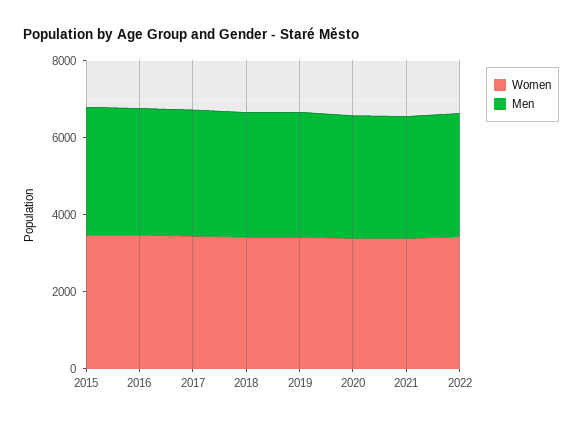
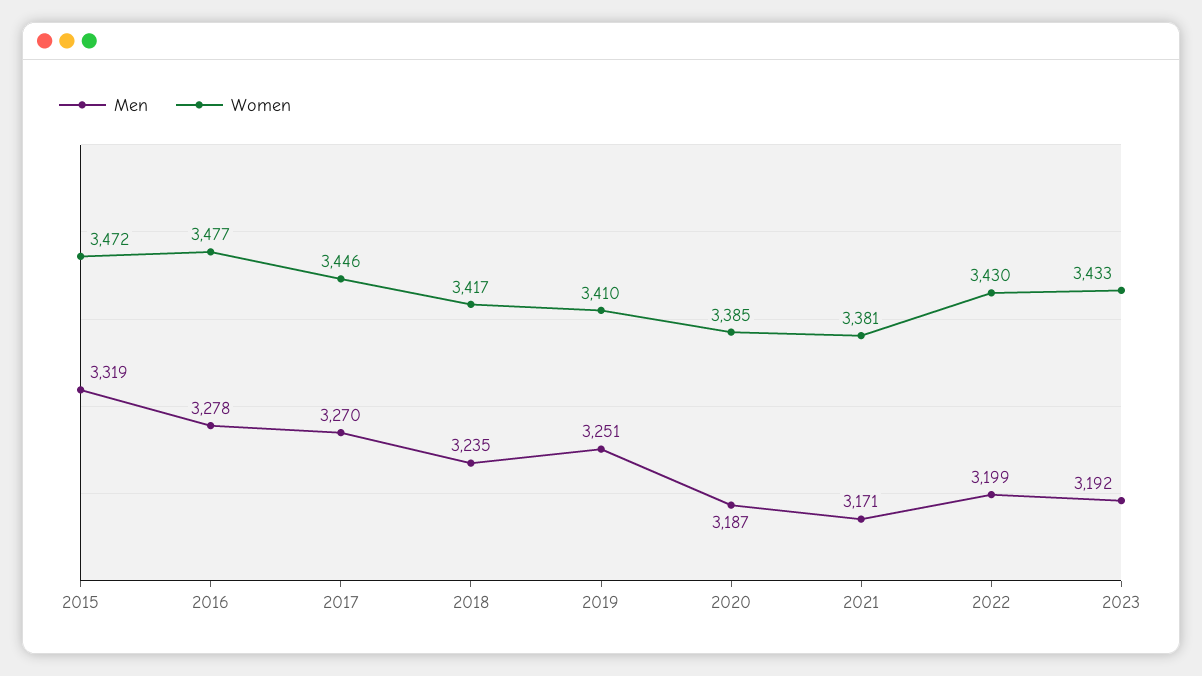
Men, 2023: none -> 3192
Women, 2023: none -> 3433

